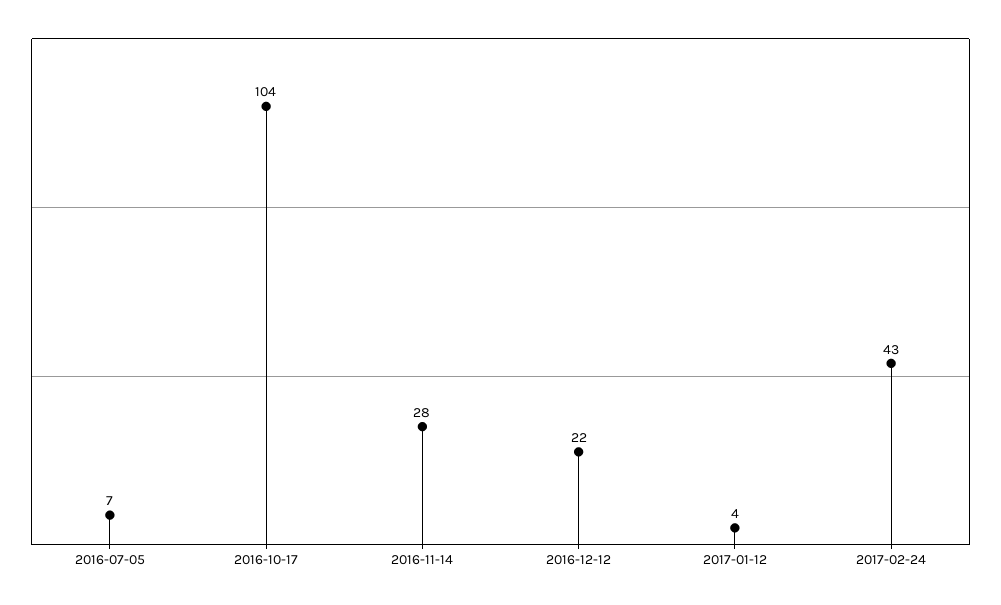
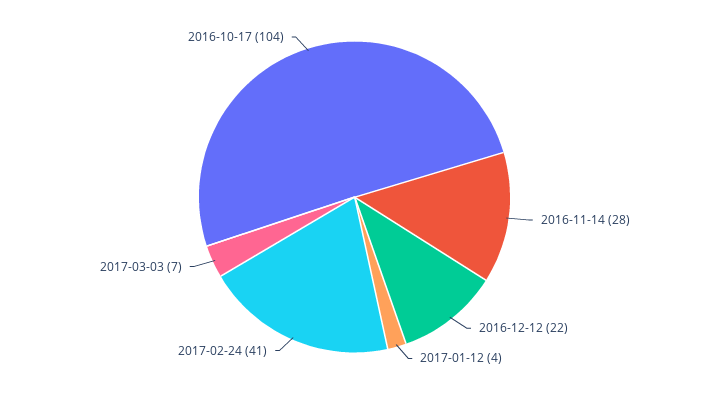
2016-07-05: 7 -> none
2017-02-24: 43 -> 41
2017-03-03: none -> 7

